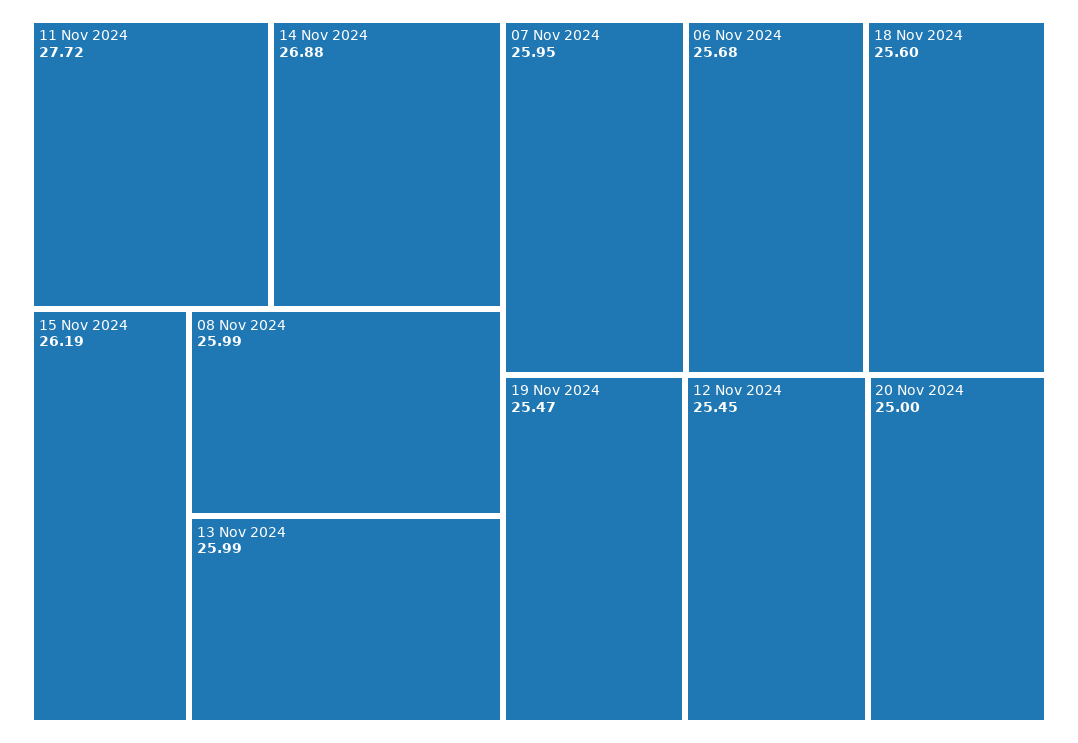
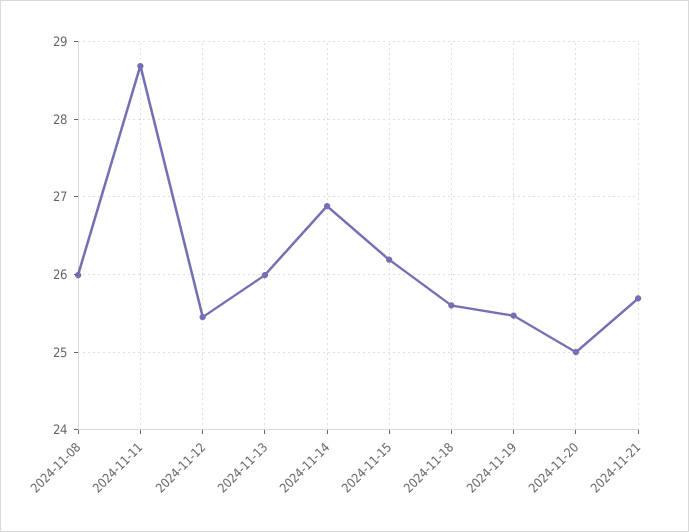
11 Nov 2024: 27.72 -> 28.7
07 Nov 2024: 25.95 -> none
06 Nov 2024: 25.68 -> none
2024-11-21: none -> 25.7

